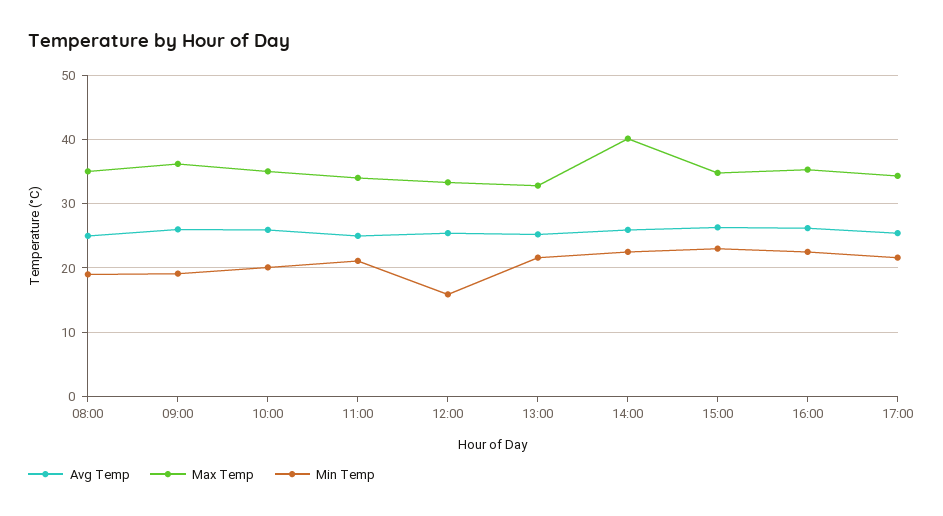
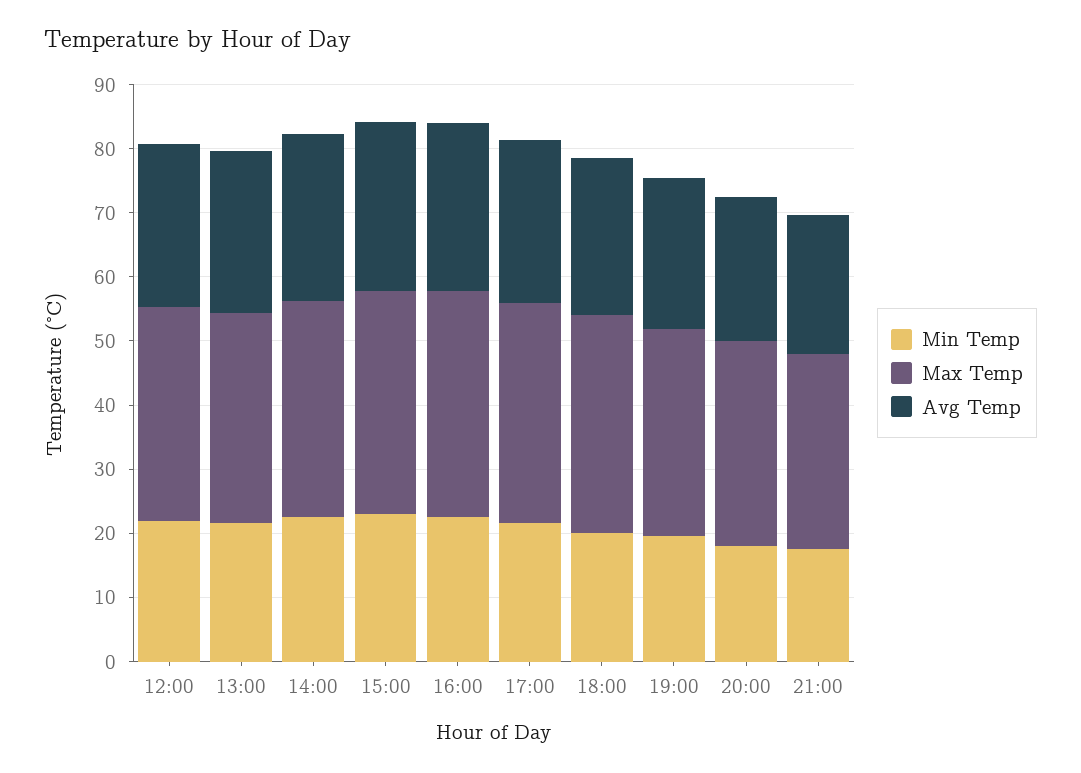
Avg Temp, 08:00: 25 -> none
Max Temp, 08:00: 35 -> none
Min Temp, 08:00: 19 -> none
Avg Temp, 09:00: 26 -> none
Max Temp, 09:00: 36 -> none
Min Temp, 09:00: 19 -> none
Avg Temp, 10:00: 26 -> none
Max Temp, 10:00: 35 -> none
Min Temp, 10:00: 20 -> none
Avg Temp, 11:00: 25 -> none
Max Temp, 11:00: 34 -> none
Min Temp, 11:00: 21 -> none
Min Temp, 12:00: 16 -> 22
Max Temp, 14:00: 40 -> 34
Min Temp, 18:00: none -> 20
Max Temp, 18:00: none -> 34
Avg Temp, 18:00: none -> 24
Min Temp, 19:00: none -> 20
Max Temp, 19:00: none -> 32
Avg Temp, 19:00: none -> 24
Min Temp, 20:00: none -> 18
Max Temp, 20:00: none -> 32
Avg Temp, 20:00: none -> 22
Min Temp, 21:00: none -> 18
Max Temp, 21:00: none -> 30
Avg Temp, 21:00: none -> 22

